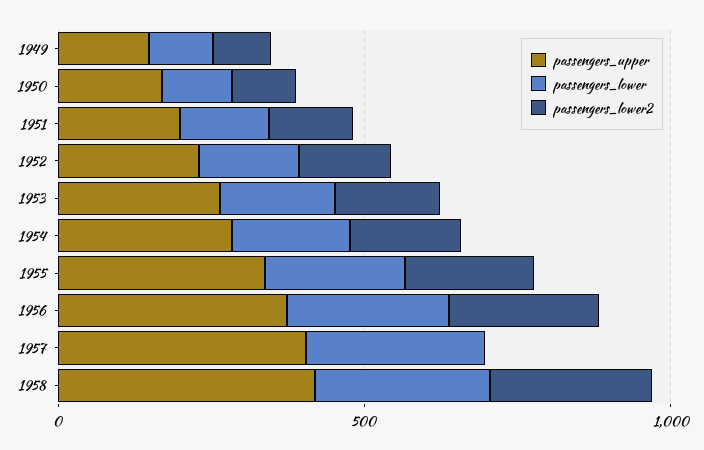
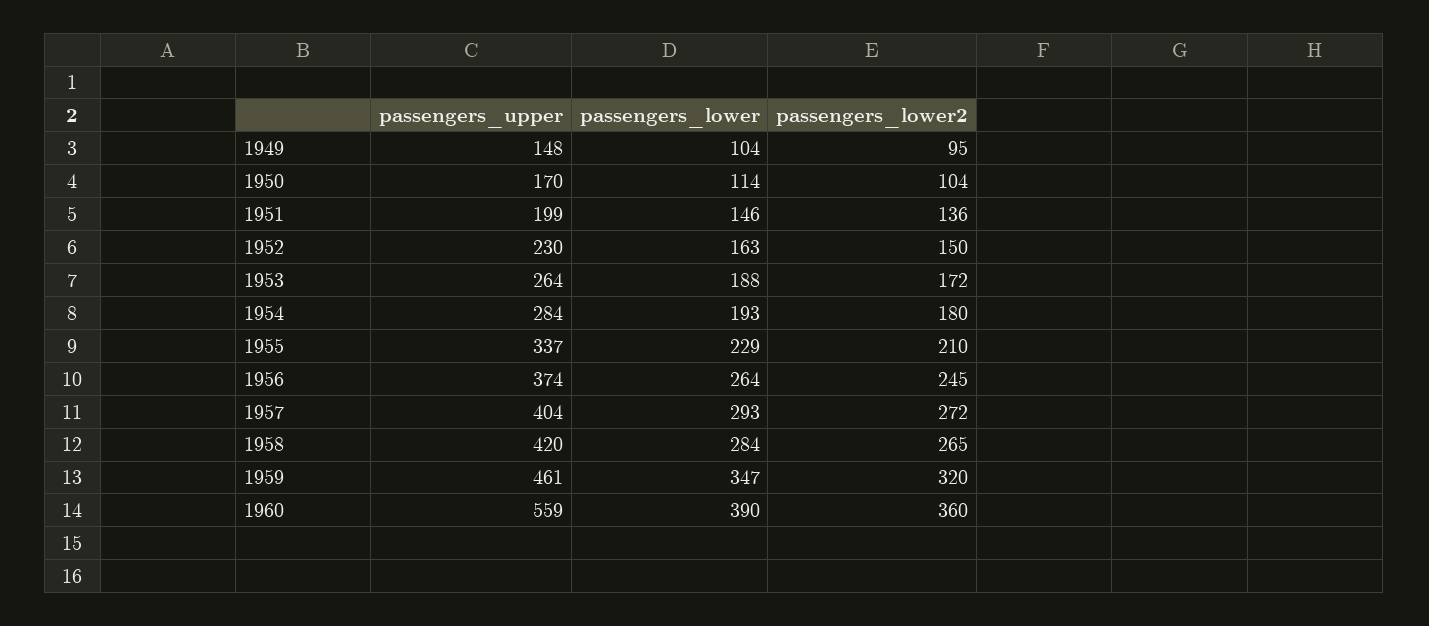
passengers_lower2, 1957: 0 -> 272
passengers_upper, 1959: none -> 461
passengers_lower, 1959: none -> 347
passengers_lower2, 1959: none -> 320
passengers_upper, 1960: none -> 559
passengers_lower, 1960: none -> 390
passengers_lower2, 1960: none -> 360

